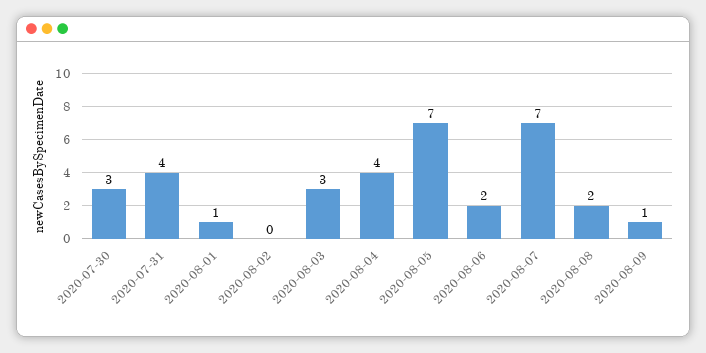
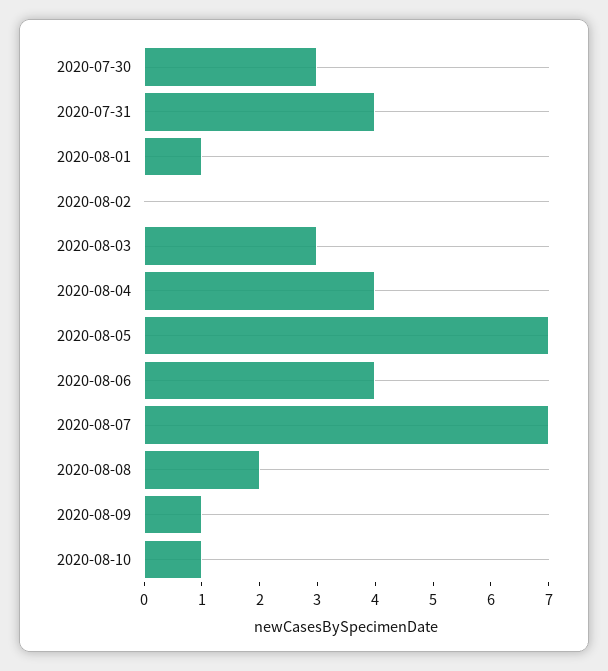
2020-08-06: 2 -> 4
2020-08-10: none -> 1

